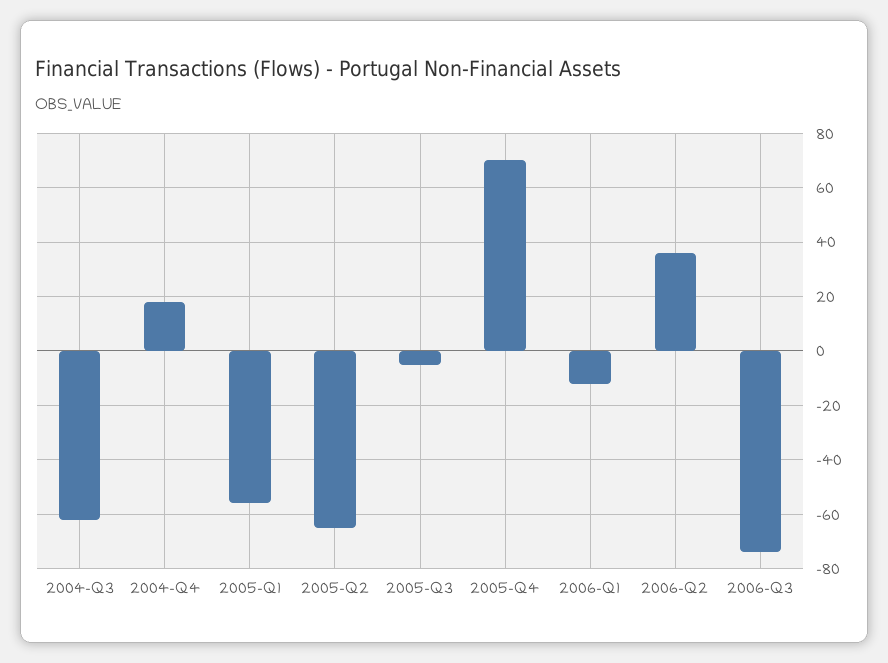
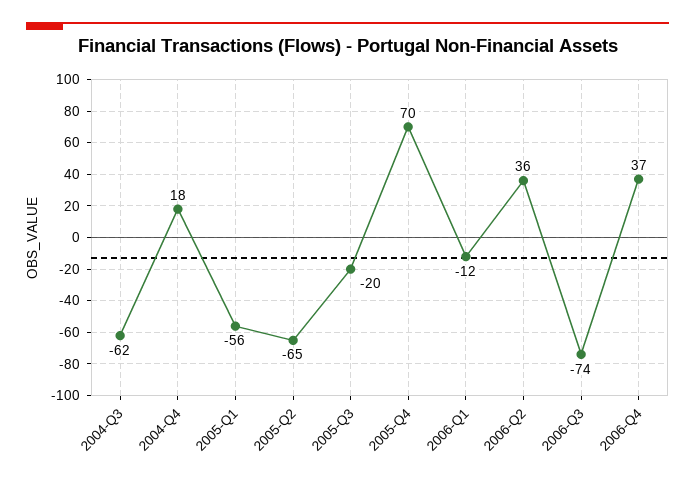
2005-Q3: -5 -> -20
2006-Q4: none -> 37

